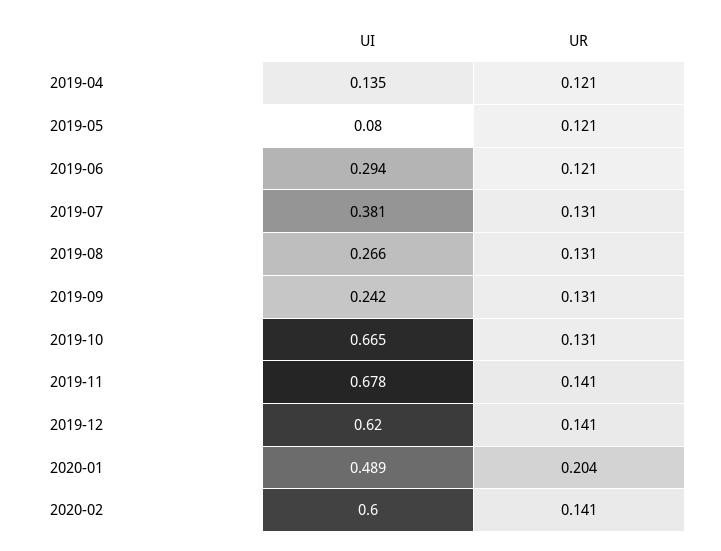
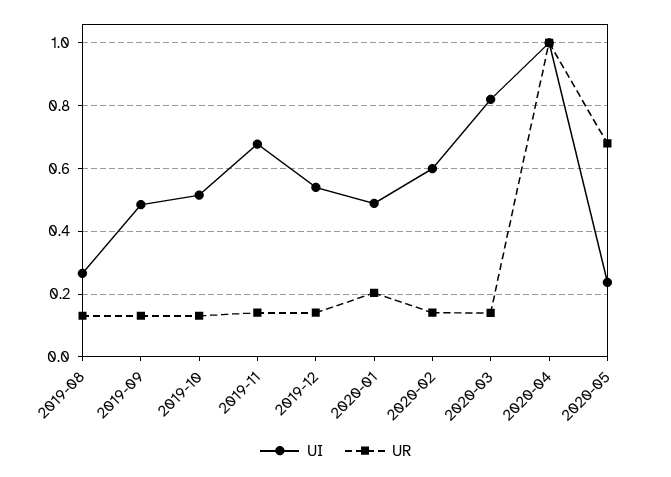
UI, 2019-04: 0.135 -> none
UR, 2019-04: 0.121 -> none
UI, 2019-05: 0.08 -> none
UR, 2019-05: 0.121 -> none
UI, 2019-06: 0.294 -> none
UR, 2019-06: 0.121 -> none
UI, 2019-07: 0.381 -> none
UR, 2019-07: 0.131 -> none
UI, 2019-09: 0.242 -> 0.48
UI, 2019-10: 0.665 -> 0.52
UI, 2019-12: 0.62 -> 0.54
UI, 2020-03: none -> 0.82
UR, 2020-03: none -> 0.14
UI, 2020-04: none -> 1
UR, 2020-04: none -> 1
UI, 2020-05: none -> 0.24
UR, 2020-05: none -> 0.68

